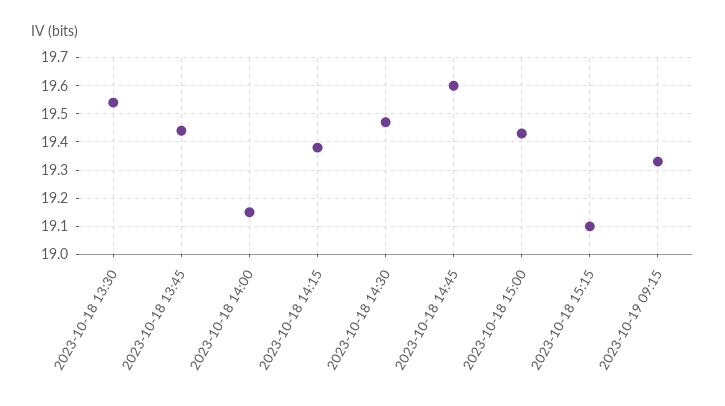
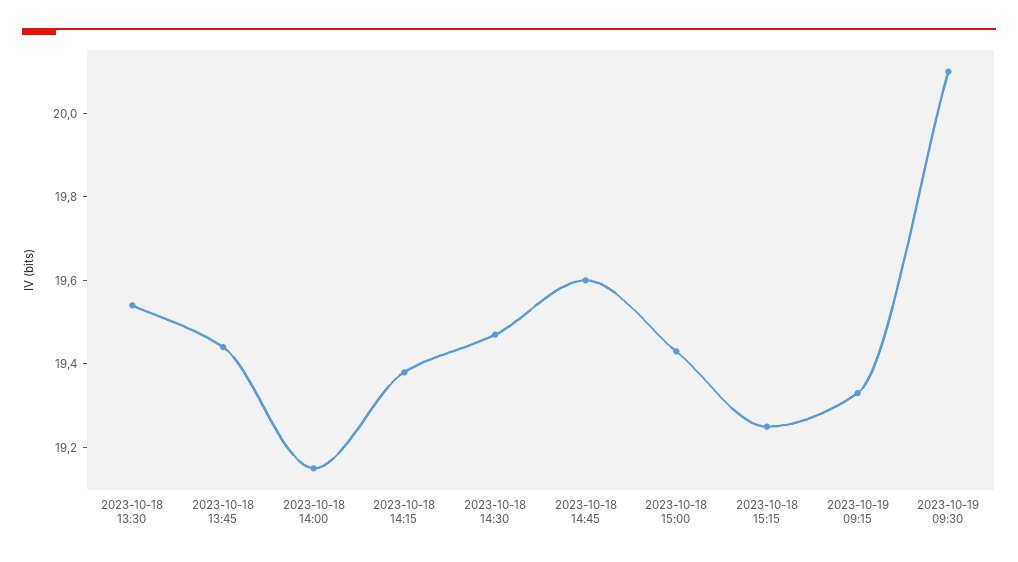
2023-10-18 15:15: 19.1 -> 19.25
2023-10-19 09:30: none -> 20.1

